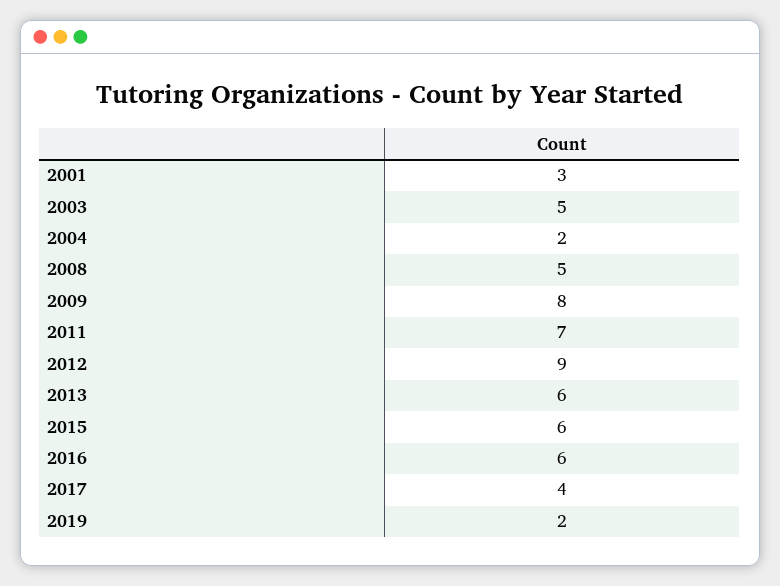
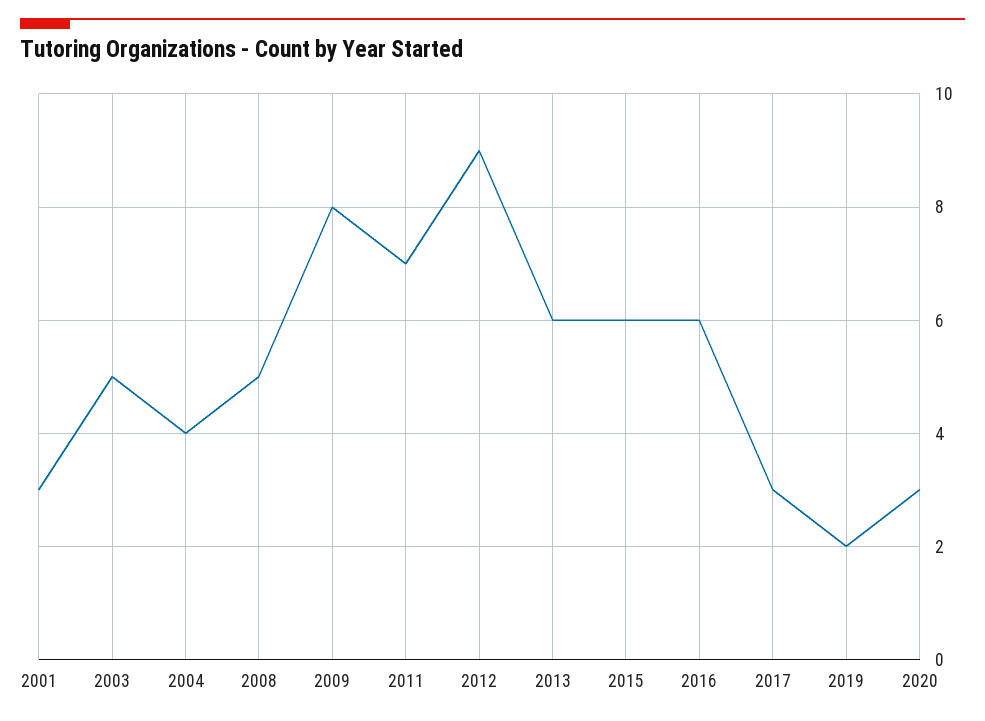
2004: 2 -> 4
2017: 4 -> 3
2020: none -> 3

